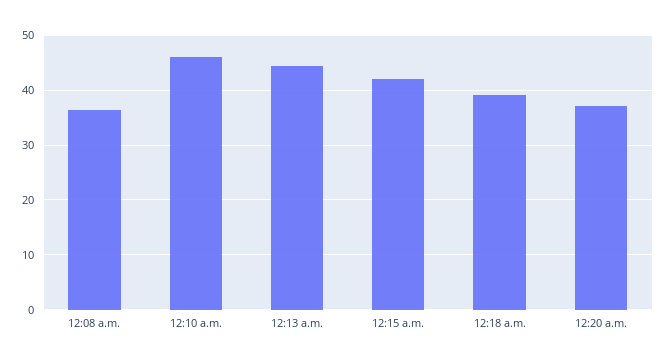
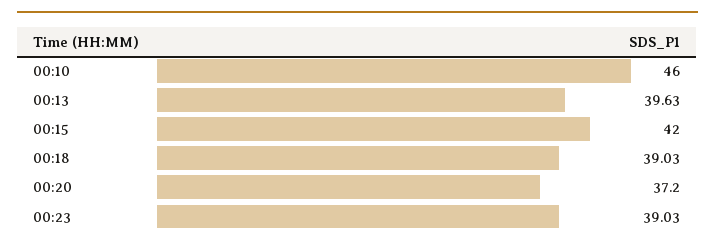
12:08 a.m.: 36 -> none
12:13 a.m.: 44 -> 39.63
00:23: none -> 39.03

